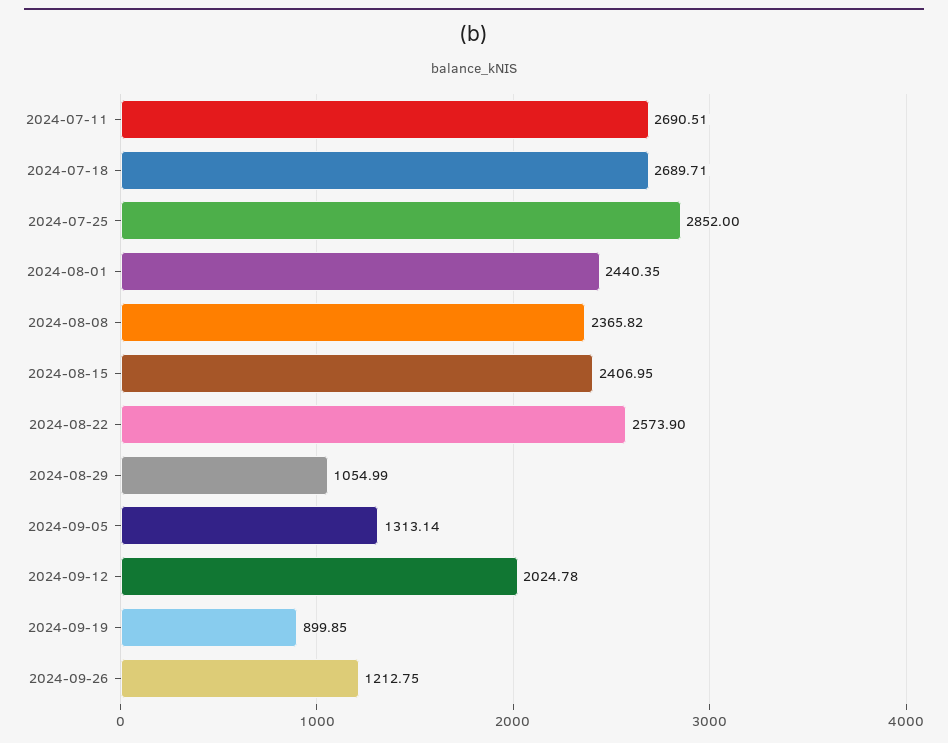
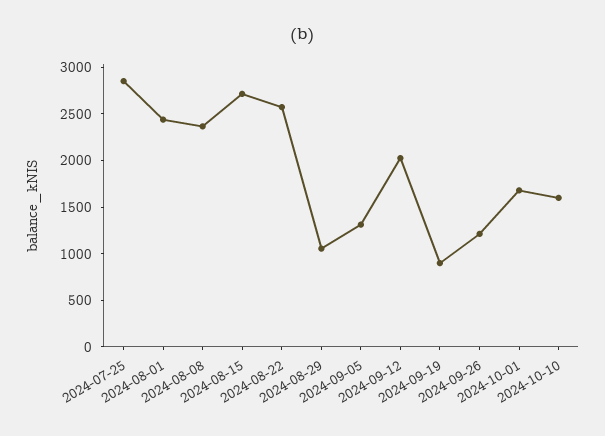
2024-07-11: 2690.51 -> none
2024-07-18: 2689.71 -> none
2024-08-15: 2406.95 -> 2700
2024-10-01: none -> 1700
2024-10-10: none -> 1600

